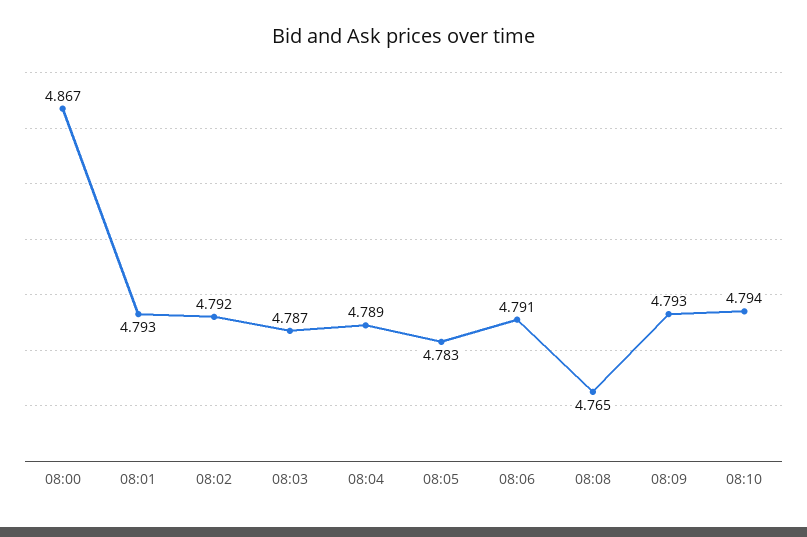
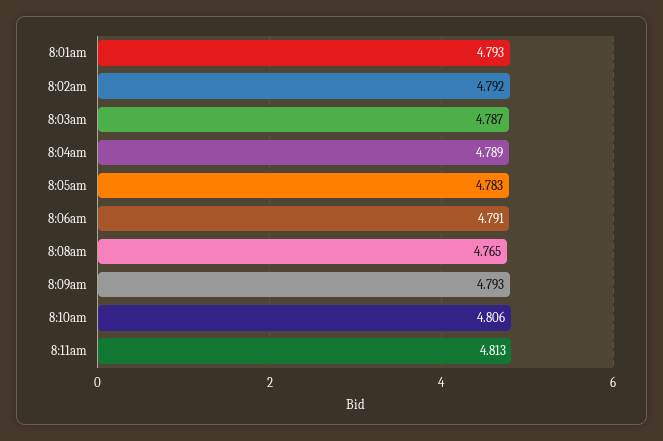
08:00: 4.867 -> none
08:10: 4.794 -> 4.806
8:11am: none -> 4.813

